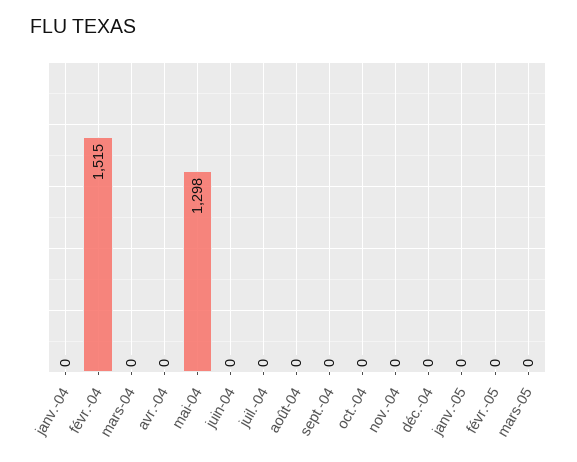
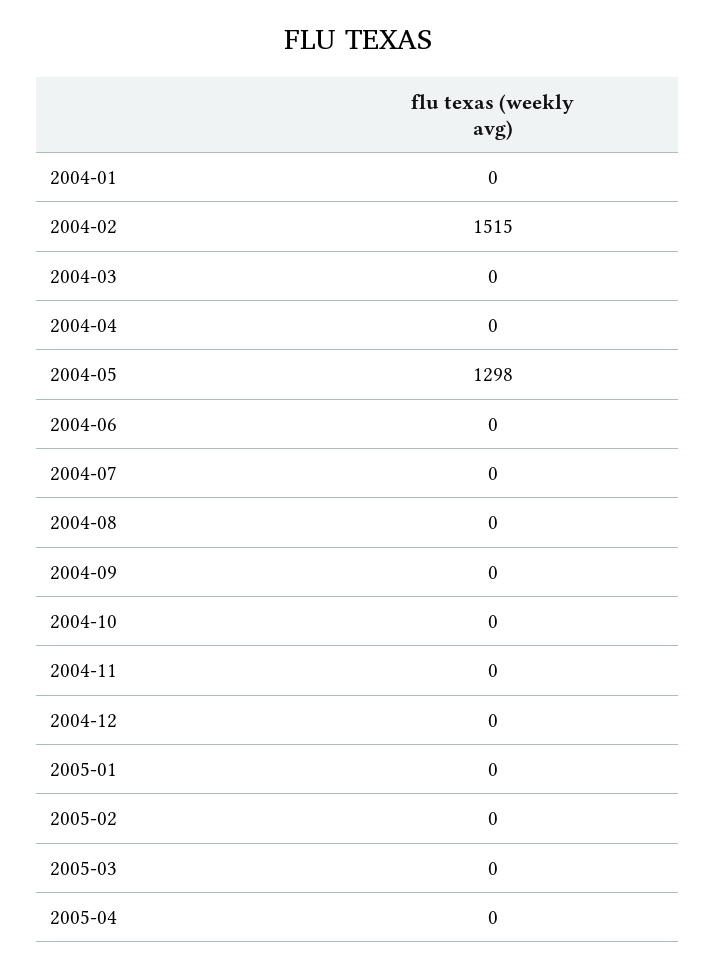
2005-04: none -> 0

